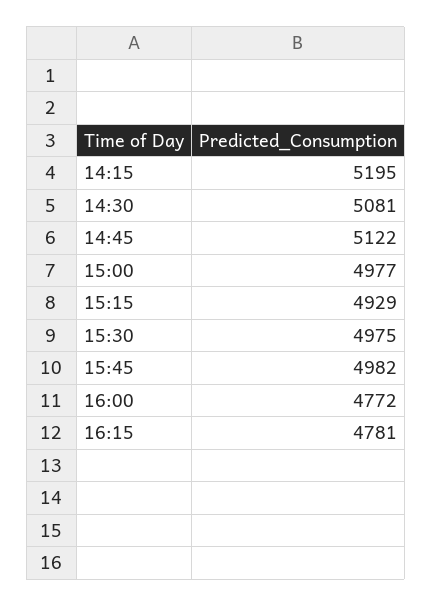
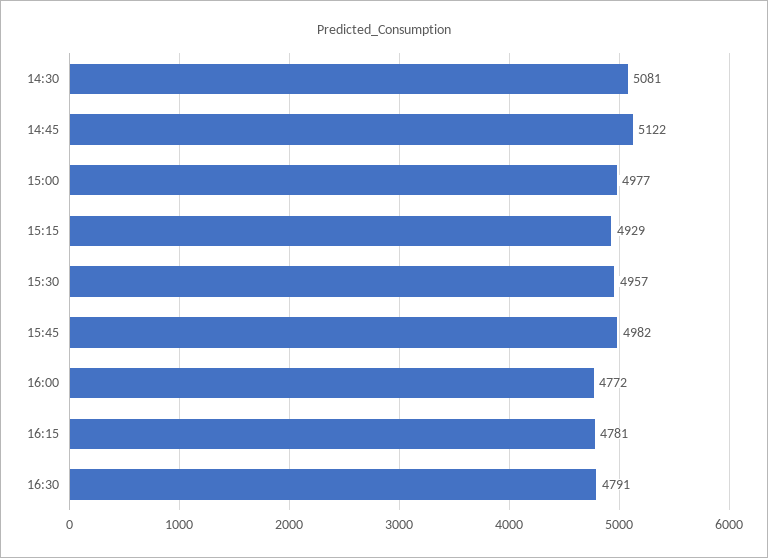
14:15: 5195 -> none
15:30: 4975 -> 4957
16:30: none -> 4791

